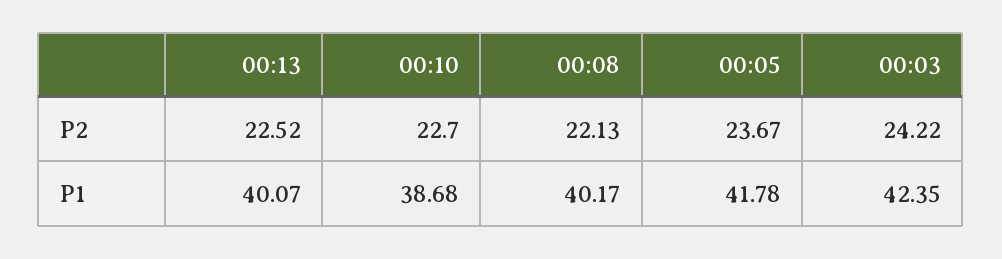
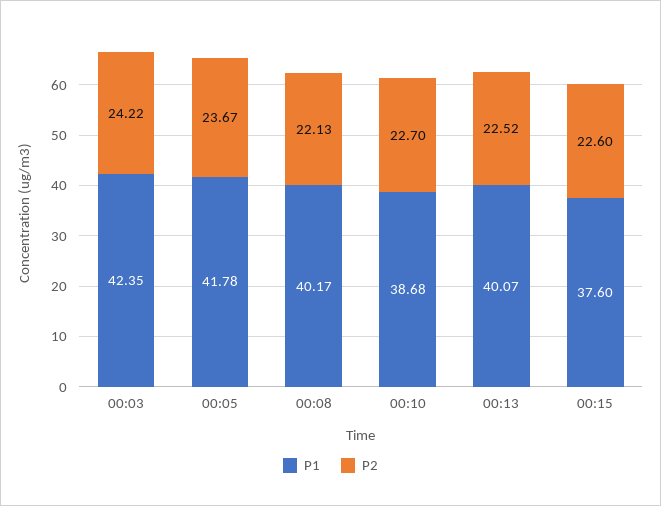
P1, 00:15: none -> 37.6
P2, 00:15: none -> 22.6

